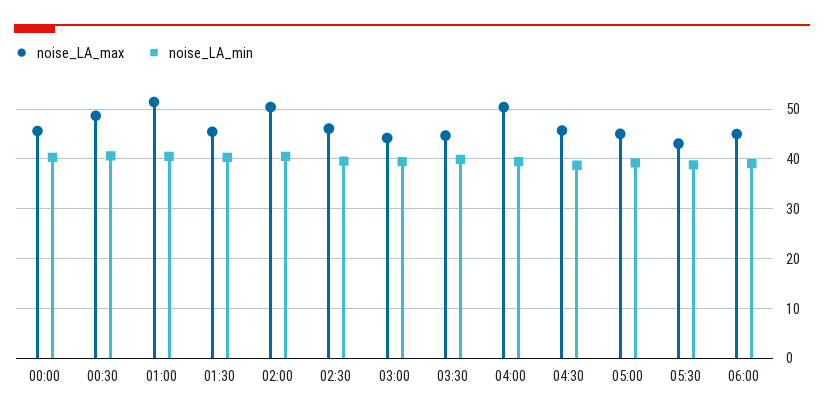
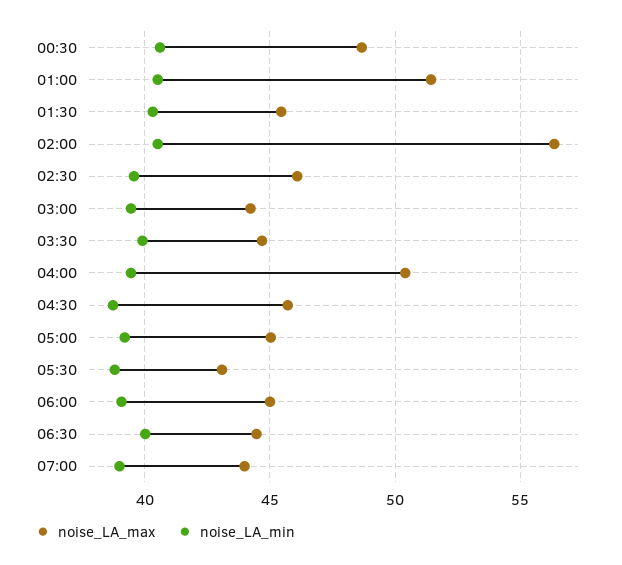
noise_LA_max, 00:00: 46 -> none
noise_LA_min, 00:00: 40 -> none
noise_LA_max, 02:00: 50 -> 56.5
noise_LA_max, 06:30: none -> 44.5
noise_LA_min, 06:30: none -> 40
noise_LA_max, 07:00: none -> 44
noise_LA_min, 07:00: none -> 39

